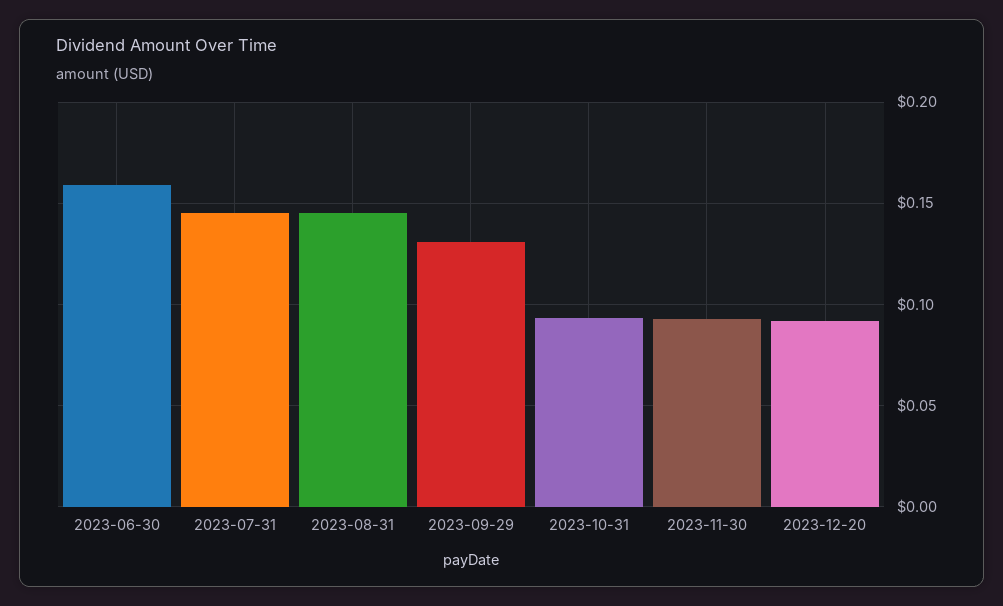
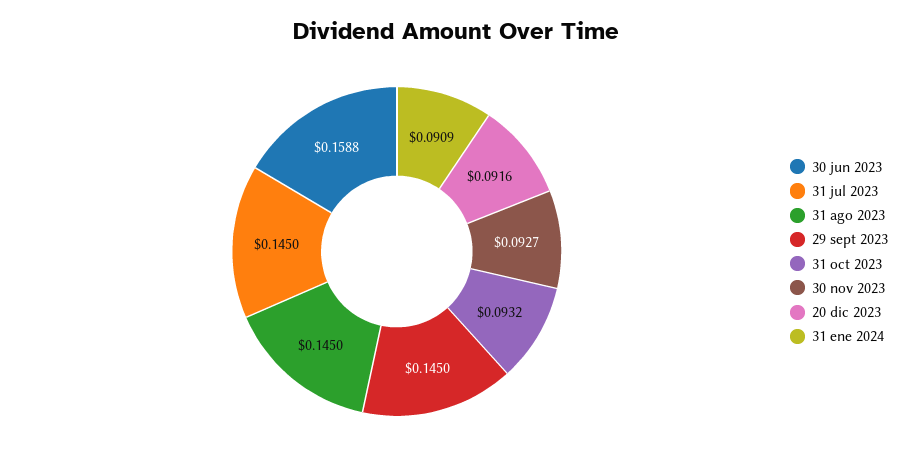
2023-09-29: 0.13 -> 0.145
31 ene 2024: none -> 0.0909

